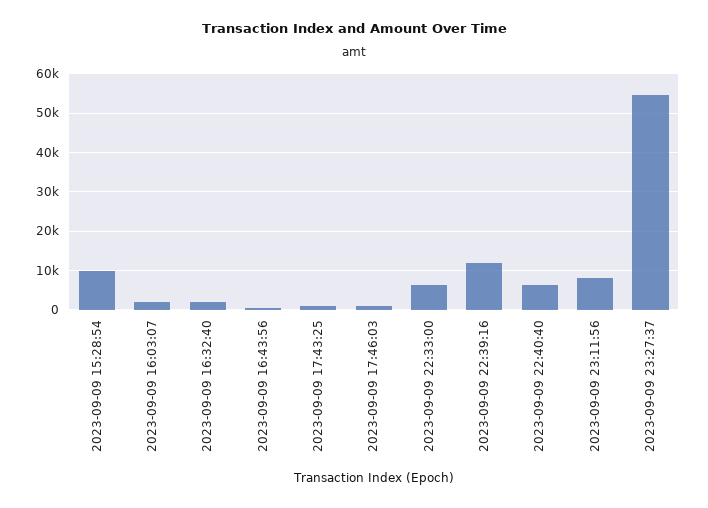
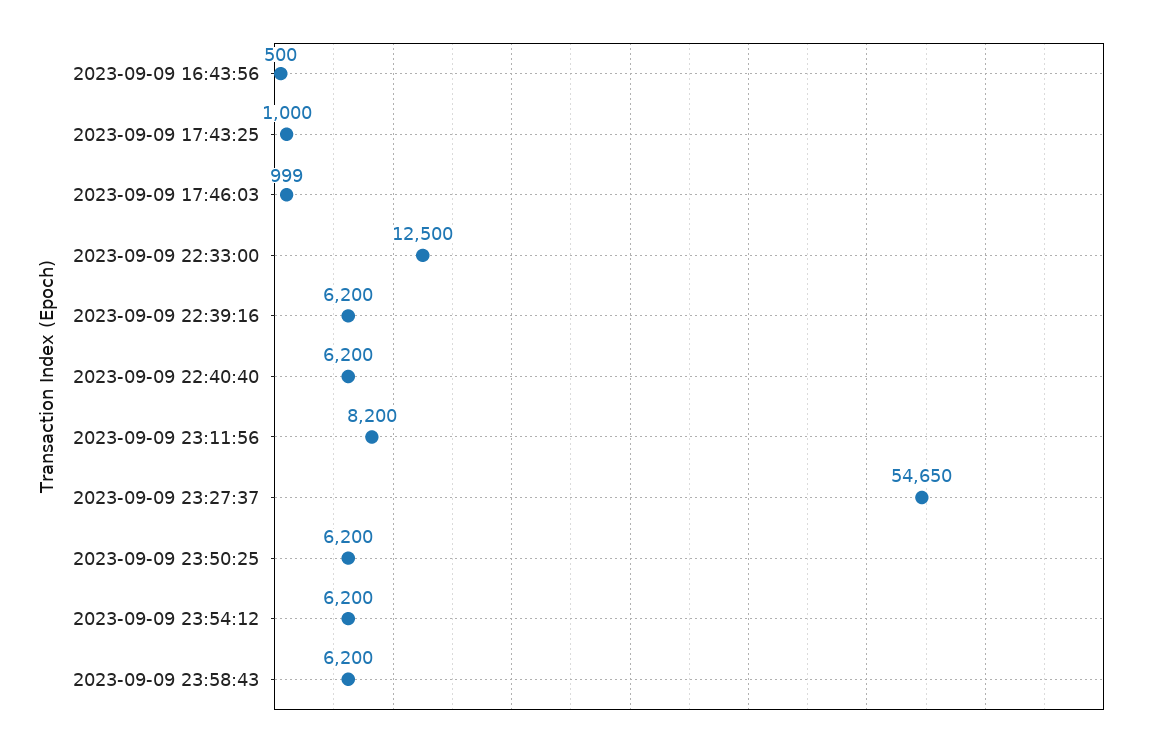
2023-09-09 15:28:54: 10000 -> none
2023-09-09 16:03:07: 2000 -> none
2023-09-09 16:32:40: 2000 -> none
2023-09-09 22:33:00: 6000 -> 12500
2023-09-09 22:39:16: 12000 -> 6200
2023-09-09 23:50:25: none -> 6200
2023-09-09 23:54:12: none -> 6200
2023-09-09 23:58:43: none -> 6200

